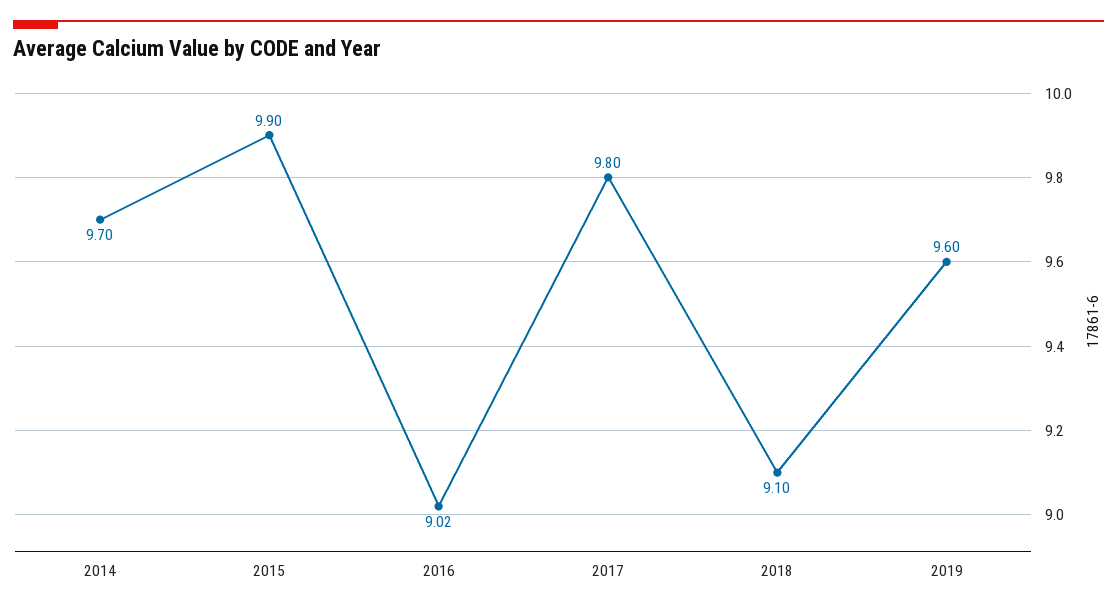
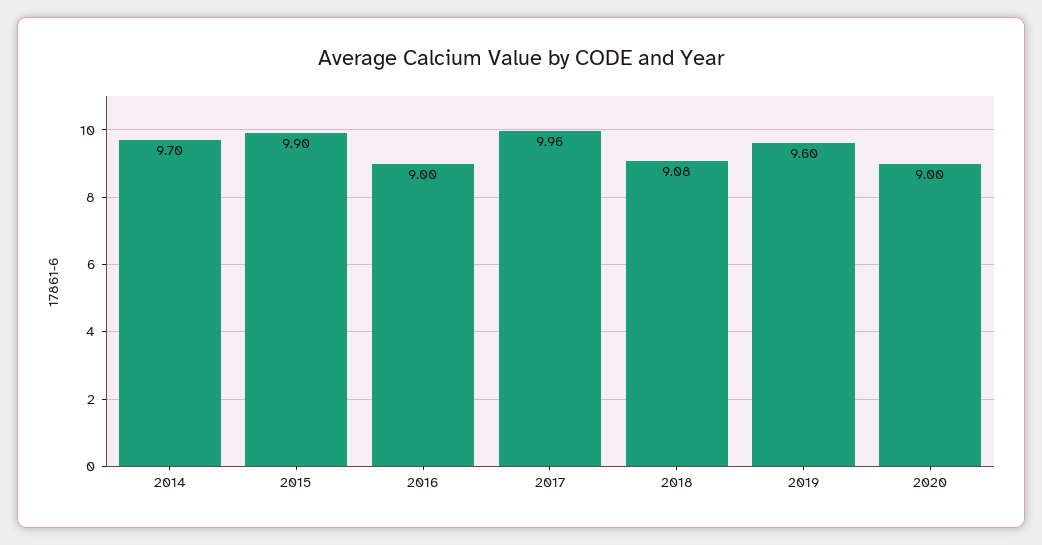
2016: 9.02 -> 9
2017: 9.8 -> 9.96
2018: 9.1 -> 9.08
2020: none -> 9

